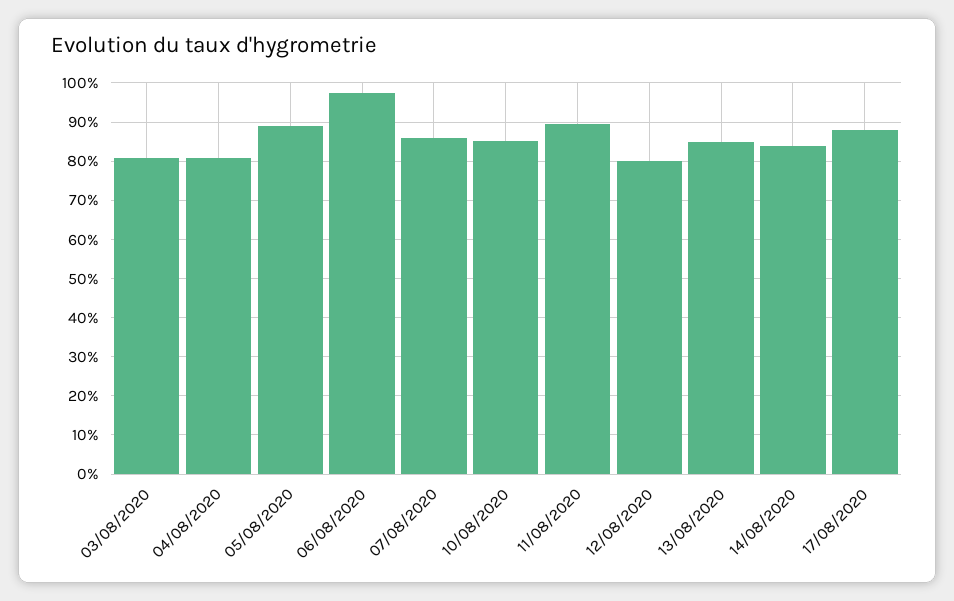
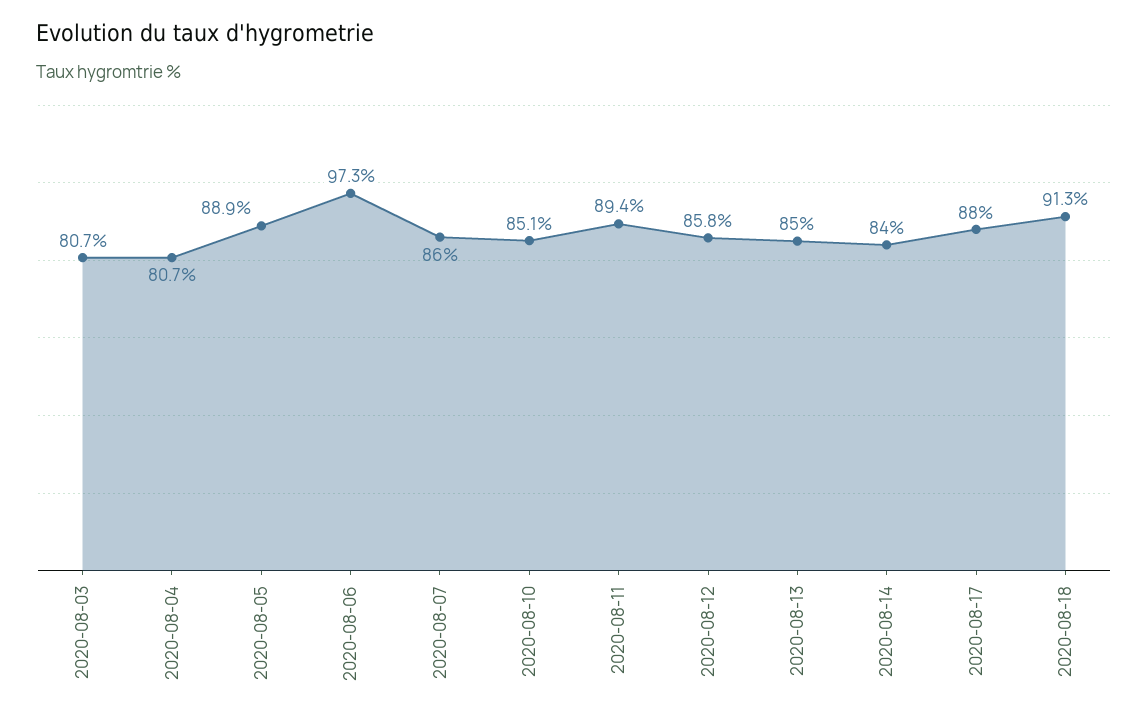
12/08/2020: 80 -> 85.8
2020-08-18: none -> 91.3

